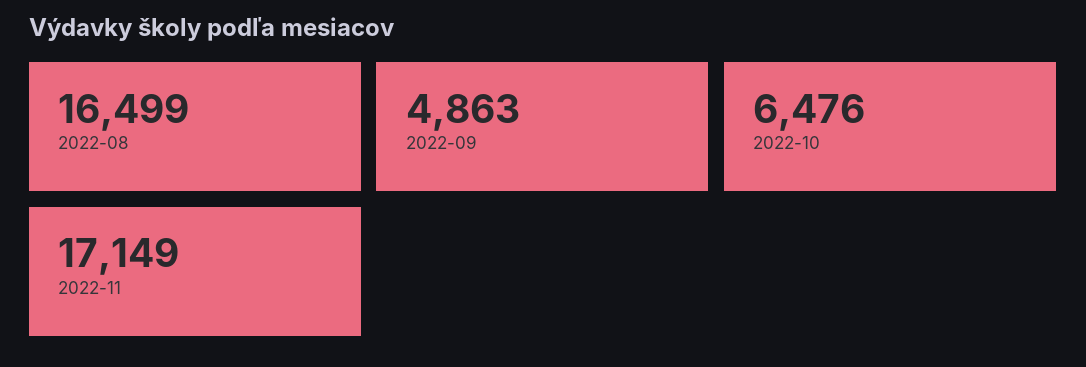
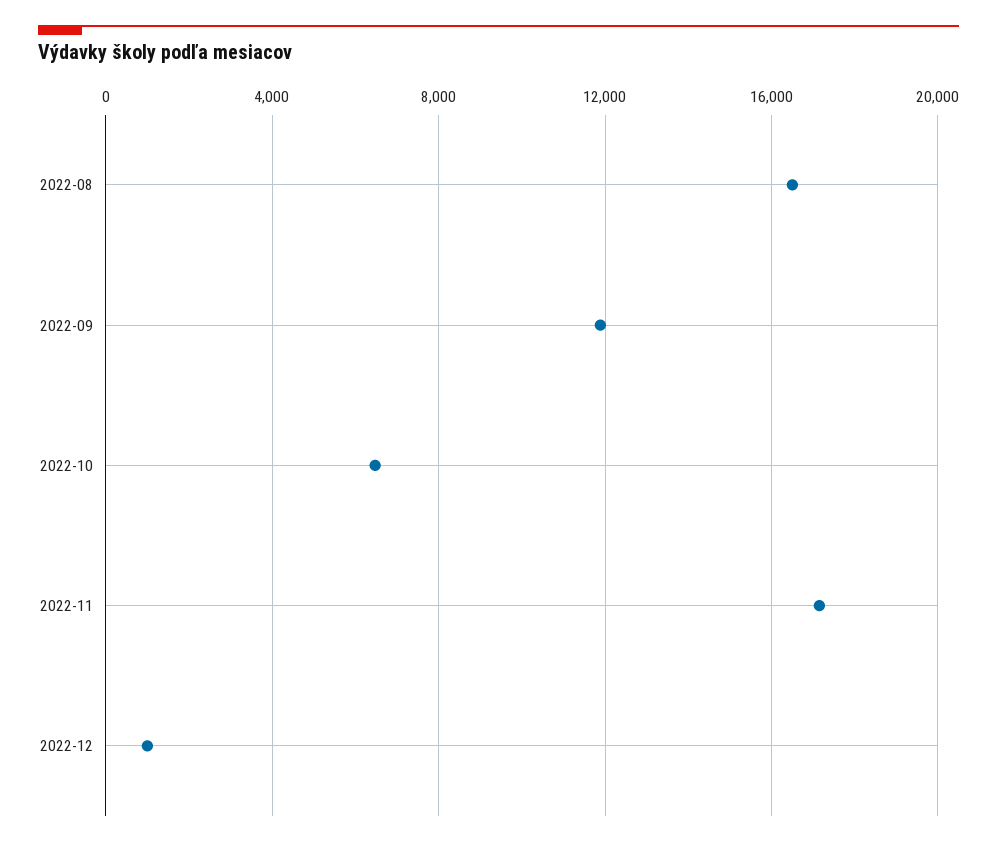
2022-09: 4863 -> 12000
2022-12: none -> 1000

